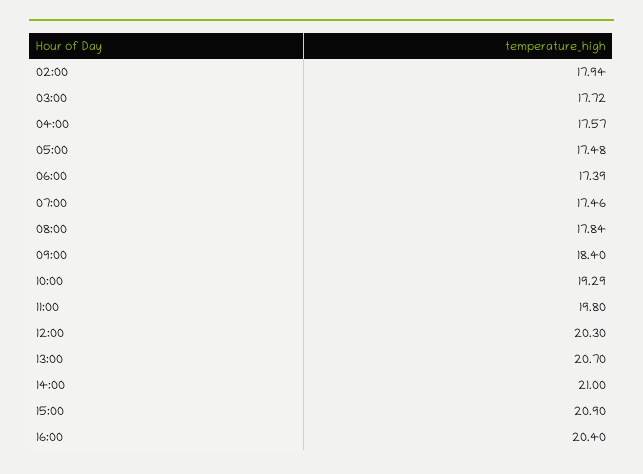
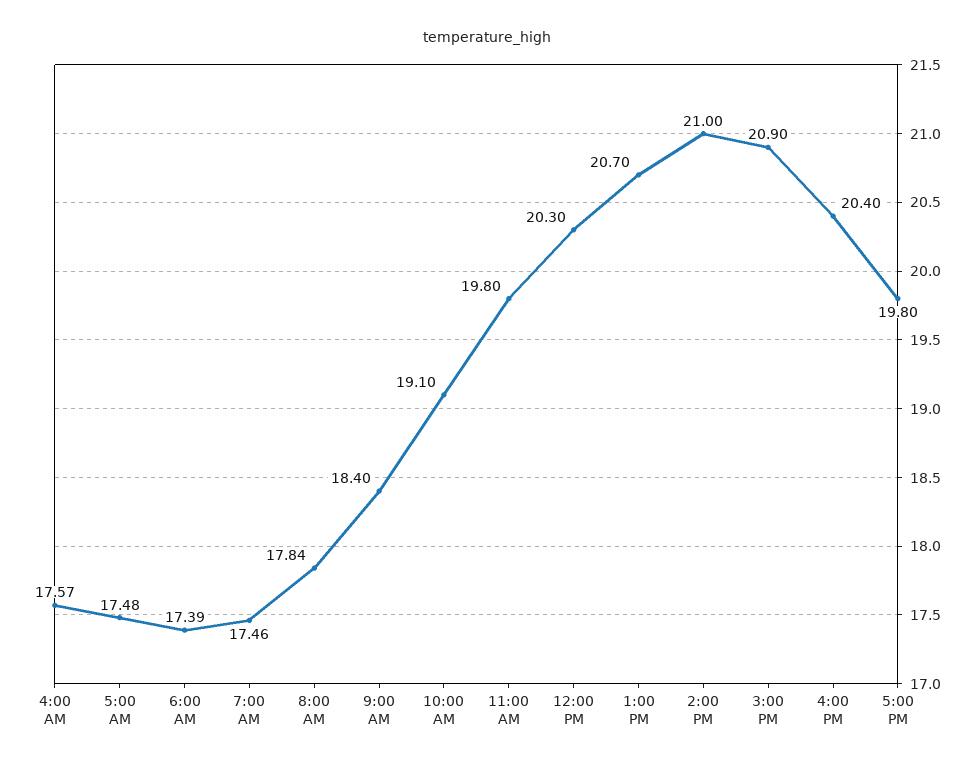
02:00: 17.94 -> none
03:00: 17.72 -> none
10:00: 19.29 -> 19.1
5:00 PM: none -> 19.8

